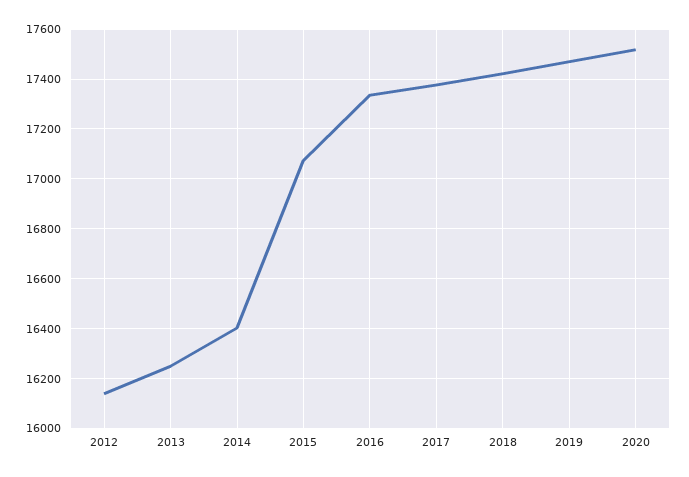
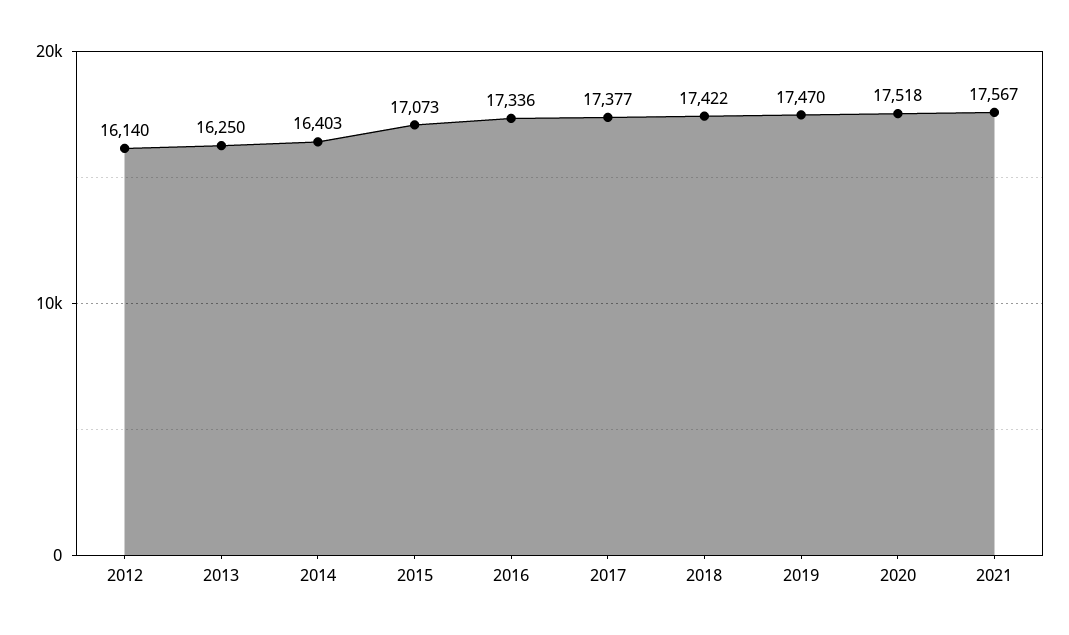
2021: none -> 17567

